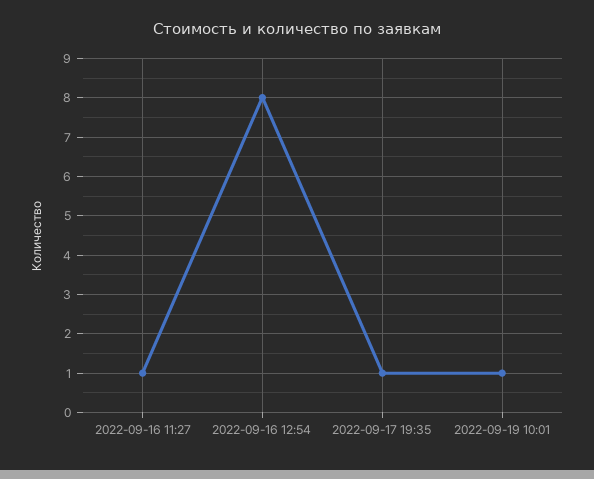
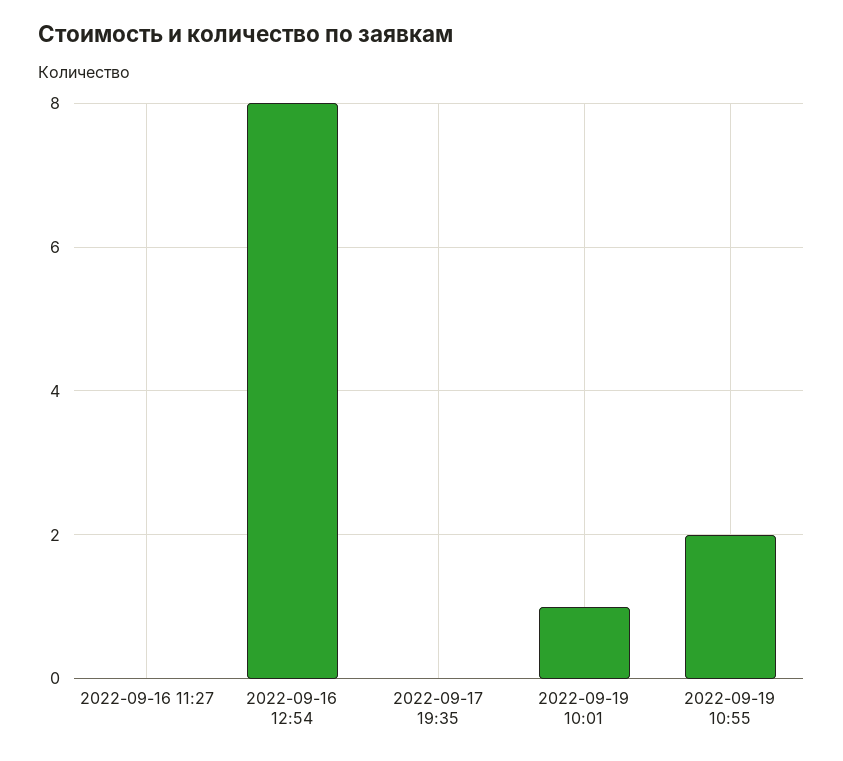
2022-09-16 11:27: 1 -> 0
2022-09-17 19:35: 1 -> 0
2022-09-19 10:55: none -> 2

